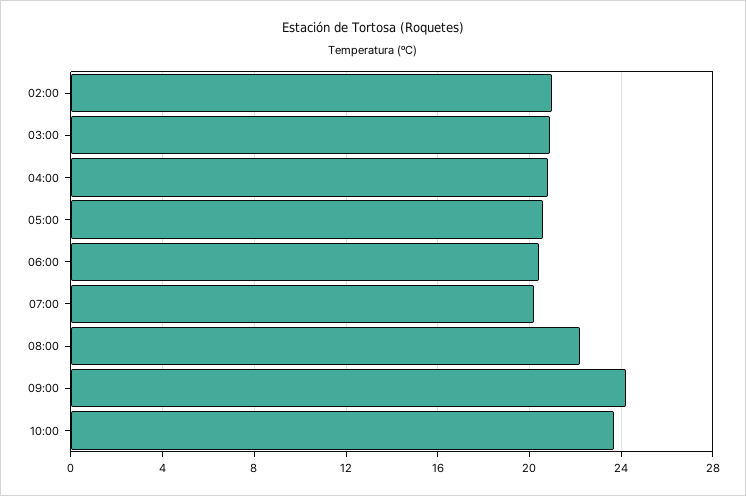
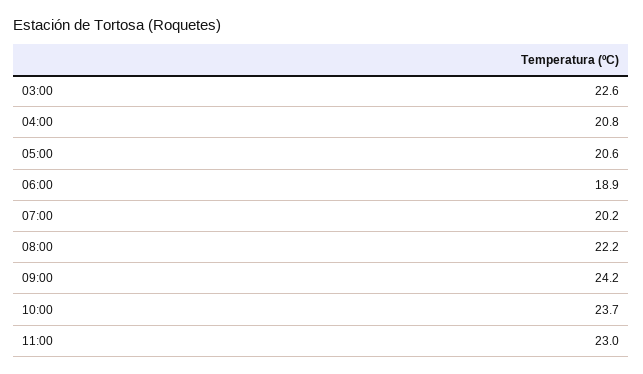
02:00: 21 -> none
03:00: 21 -> 22.6
06:00: 20.5 -> 18.9
11:00: none -> 23

